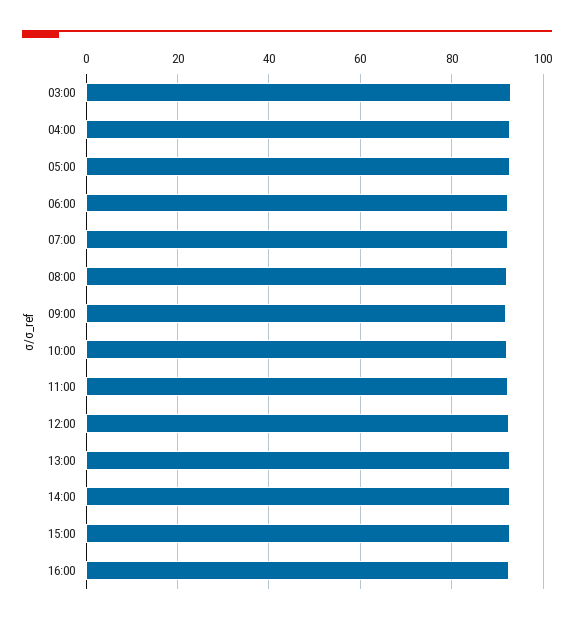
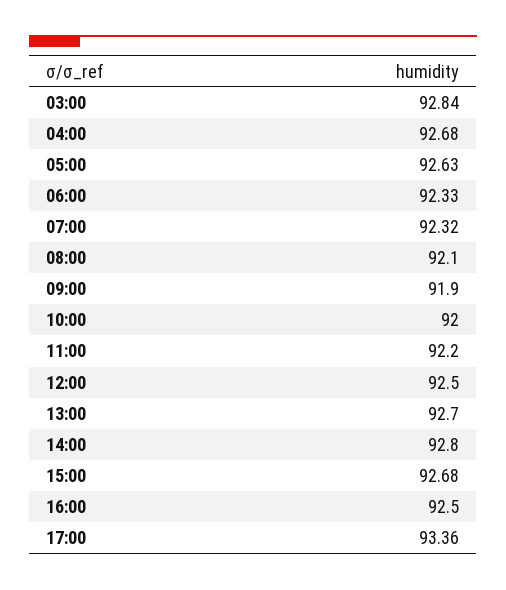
17:00: none -> 93.36

